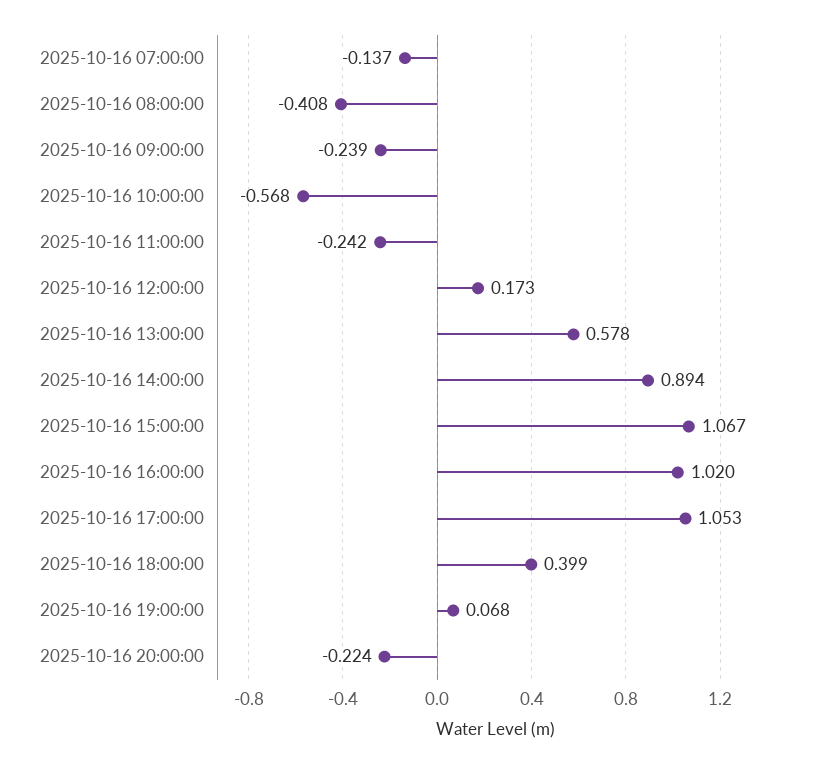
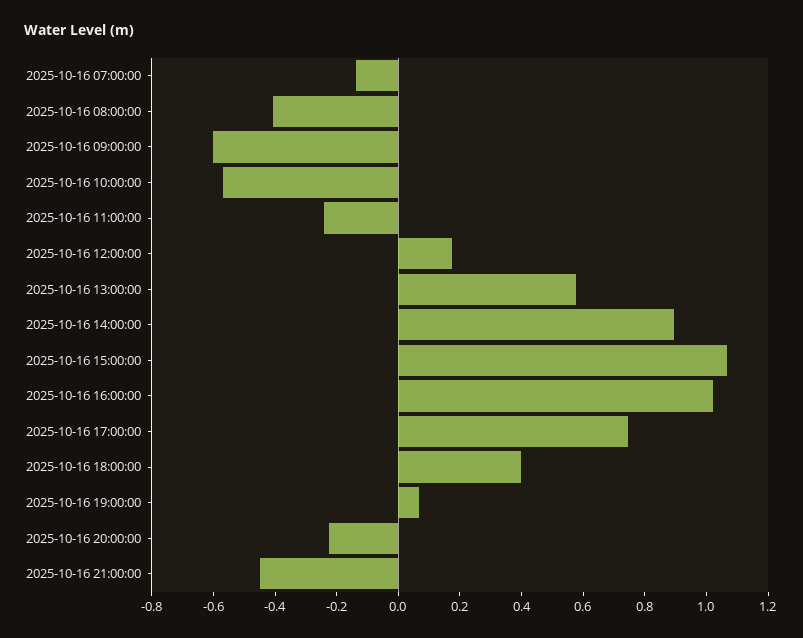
2025-10-16 09:00:00: -0.239 -> -0.6
2025-10-16 17:00:00: 1.053 -> 0.75
2025-10-16 21:00:00: none -> -0.45

